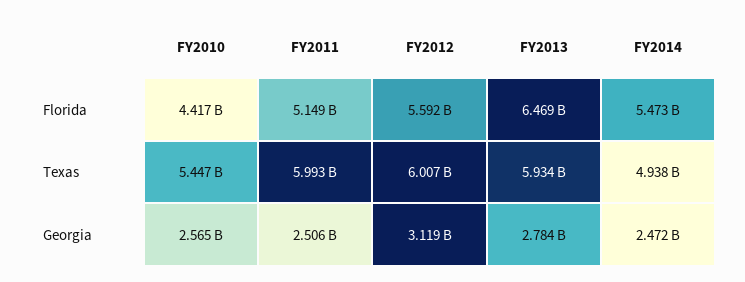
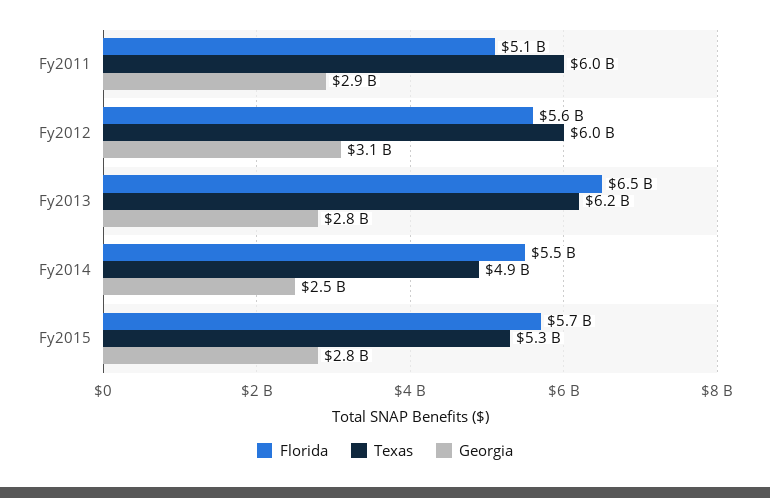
Florida, FY2010: 4417000000 -> none
Texas, FY2010: 5447000000 -> none
Texas, FY2013: 5934000000 -> 6200000000
Georgia, FY2010: 2565000000 -> none
Georgia, FY2011: 2506000000 -> 2900000000
Florida, Fy2015: none -> 5700000000
Texas, Fy2015: none -> 5300000000
Georgia, Fy2015: none -> 2800000000

